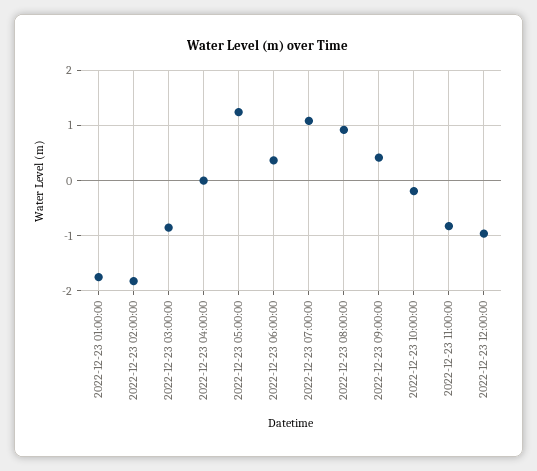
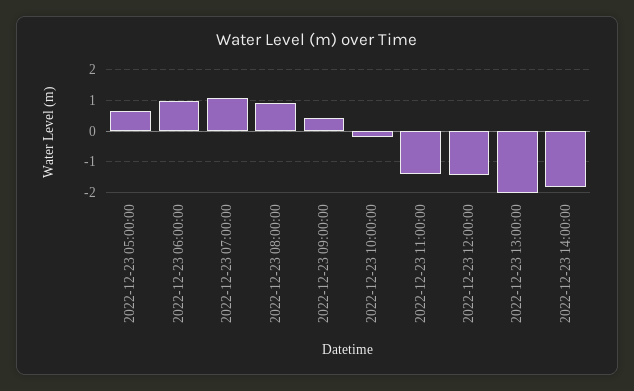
2022-12-23 01:00:00: -1.8 -> none
2022-12-23 02:00:00: -1.8 -> none
2022-12-23 03:00:00: -0.8 -> none
2022-12-23 04:00:00: 0 -> none
2022-12-23 05:00:00: 1.2 -> 0.6
2022-12-23 06:00:00: 0.4 -> 1
2022-12-23 11:00:00: -0.8 -> -1.4
2022-12-23 12:00:00: -1 -> -1.4
2022-12-23 13:00:00: none -> -2
2022-12-23 14:00:00: none -> -1.8

